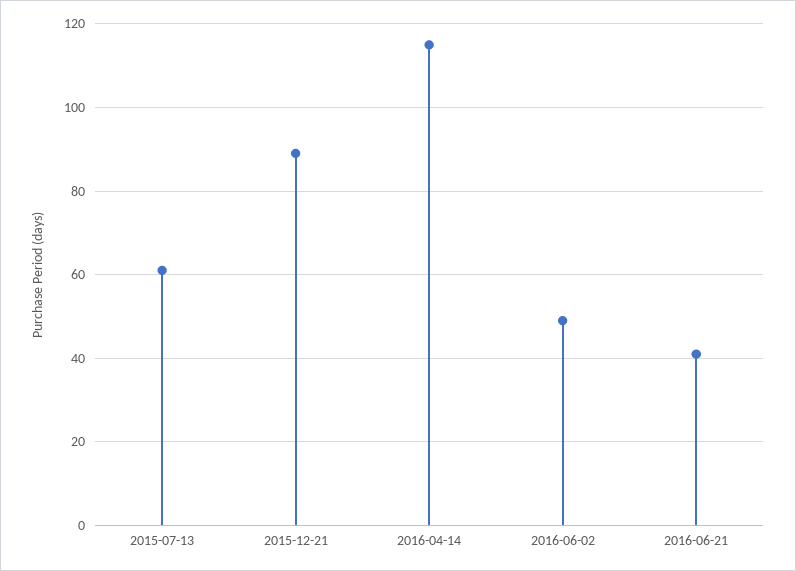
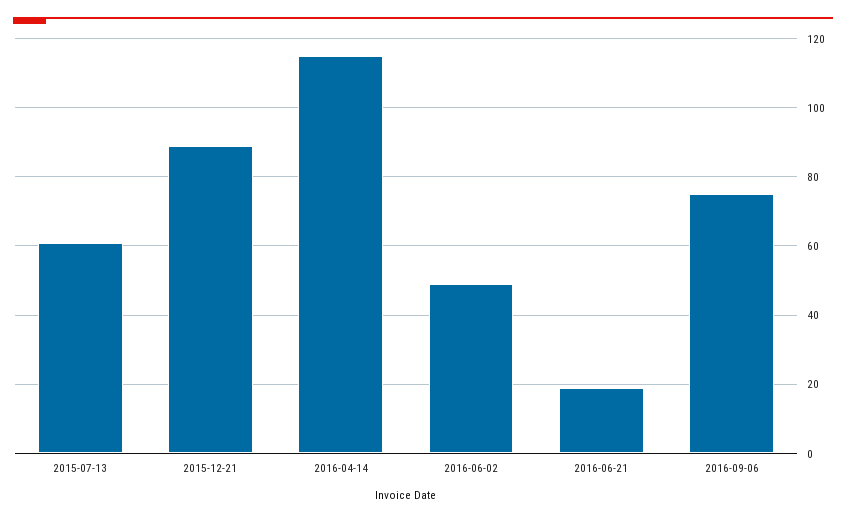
2016-06-21: 40 -> 20
2016-09-06: none -> 75

